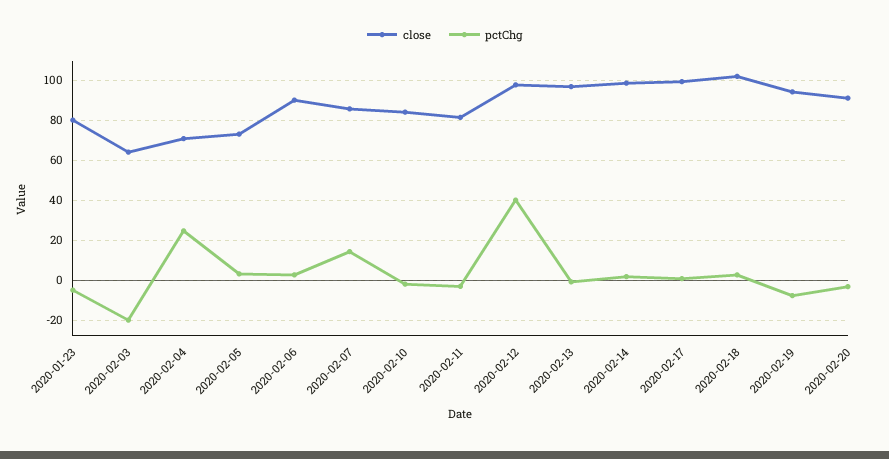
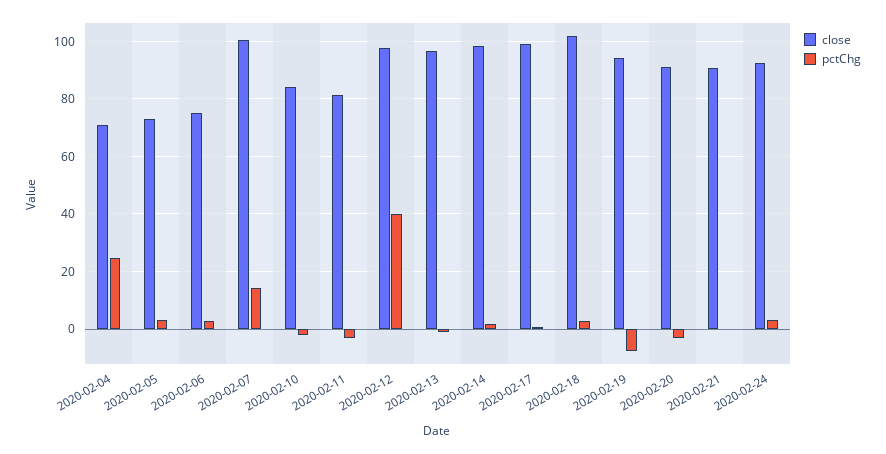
close, 2020-01-23: 80 -> none
pctChg, 2020-01-23: -5 -> none
close, 2020-02-03: 65 -> none
pctChg, 2020-02-03: -20 -> none
close, 2020-02-06: 90 -> 75
close, 2020-02-07: 85 -> 100
close, 2020-02-21: none -> 90
pctChg, 2020-02-21: none -> 0
close, 2020-02-24: none -> 92.5
pctChg, 2020-02-24: none -> 2.5

